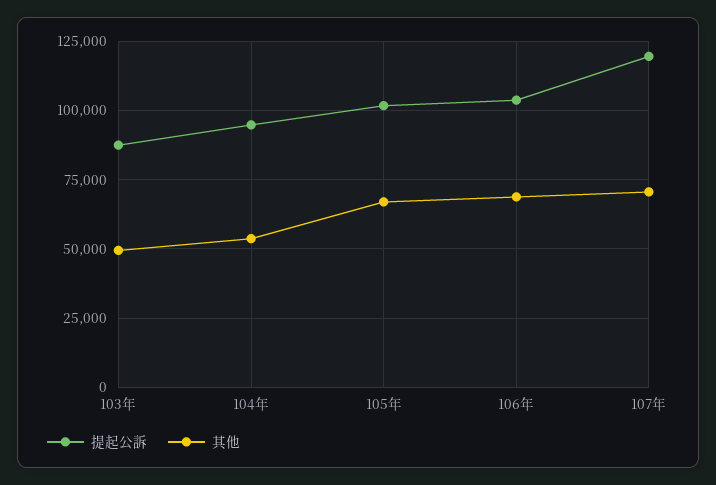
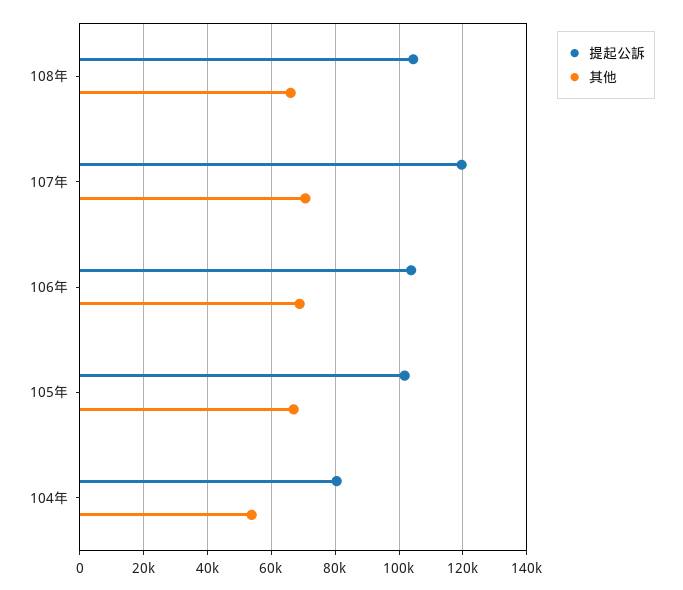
提起公訴, 103年: 87500 -> none
其他, 103年: 50000 -> none
提起公訴, 104年: 95000 -> 80000
提起公訴, 108年: none -> 104000
其他, 108年: none -> 66000

